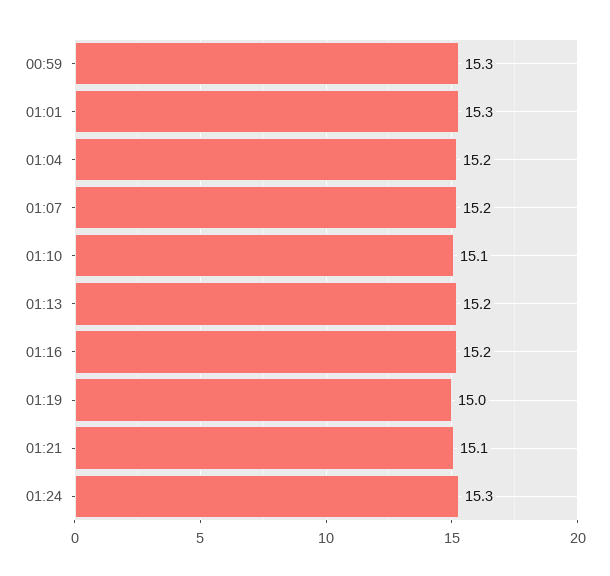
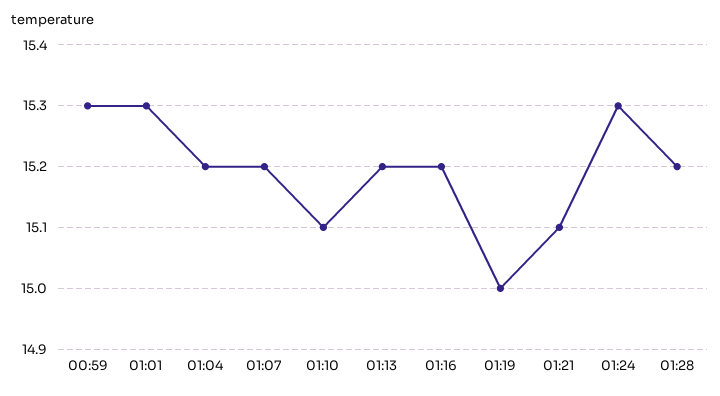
01:28: none -> 15.2

